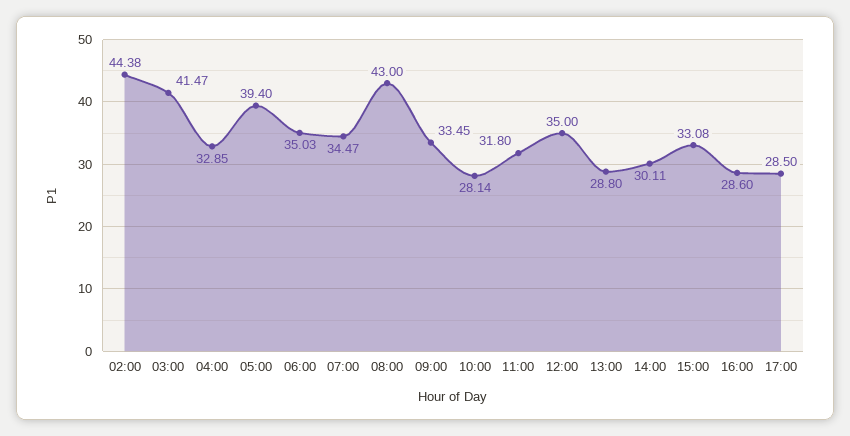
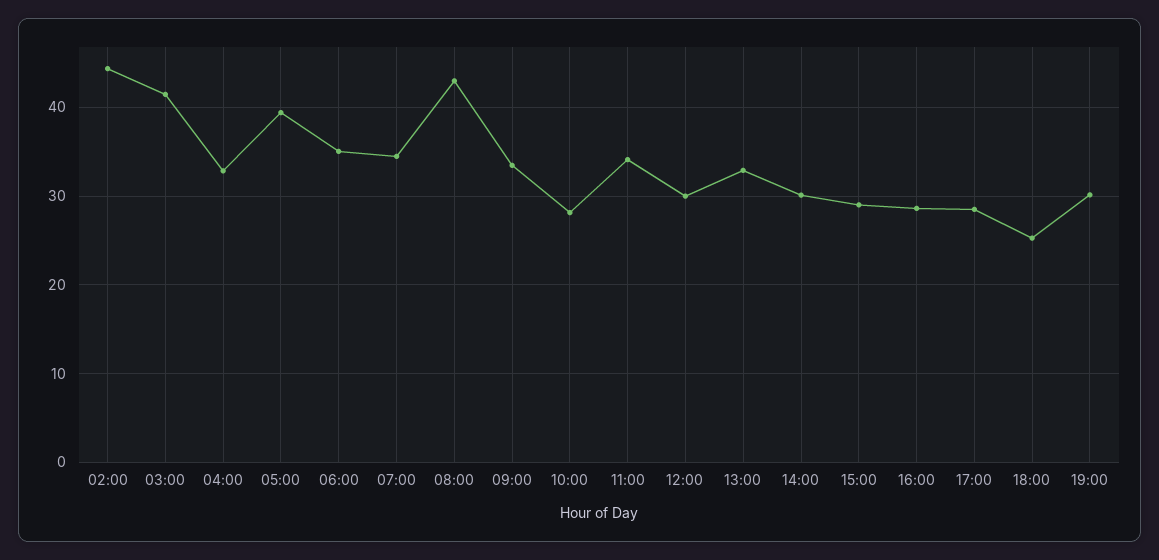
11:00: 31.8 -> 34
12:00: 35 -> 30
13:00: 28.8 -> 33
15:00: 33.08 -> 29
18:00: none -> 25
19:00: none -> 30

